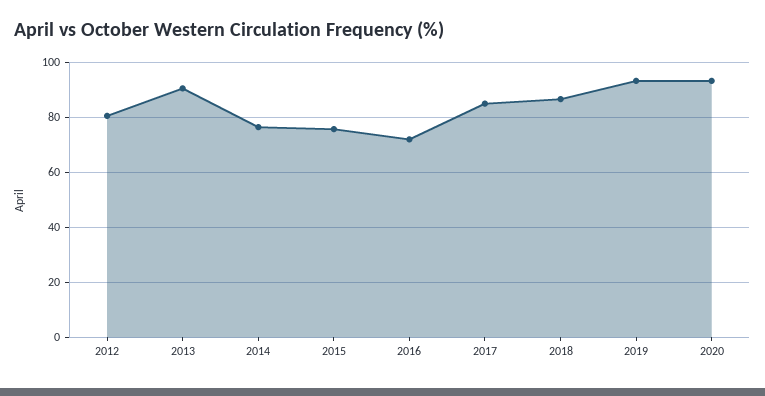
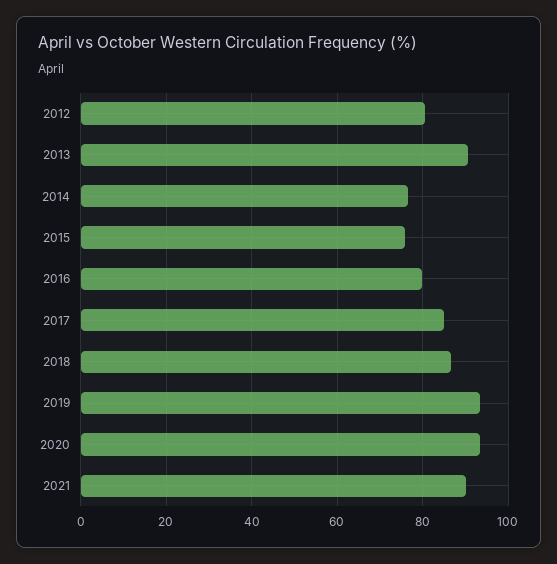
2016: 72.5 -> 80
2021: none -> 90

